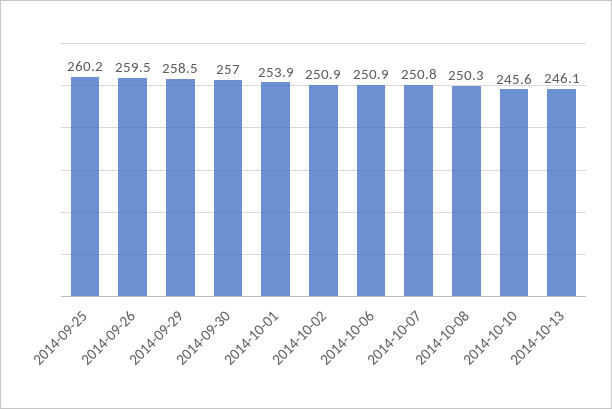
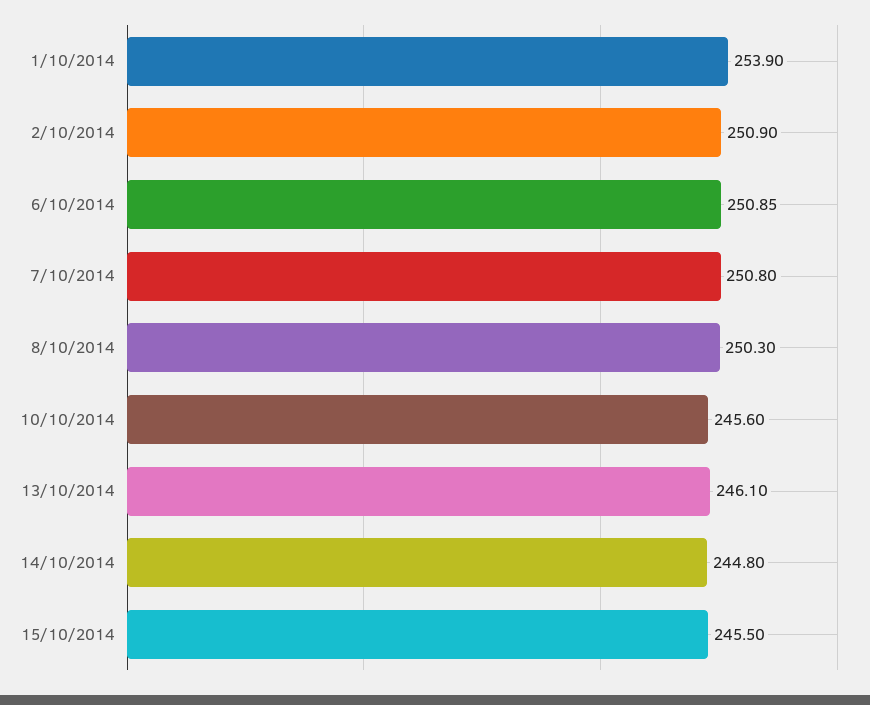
2014-09-25: 260.2 -> none
2014-09-26: 259.5 -> none
2014-09-29: 258.5 -> none
2014-09-30: 257 -> none
14/10/2014: none -> 244.8
15/10/2014: none -> 245.5

